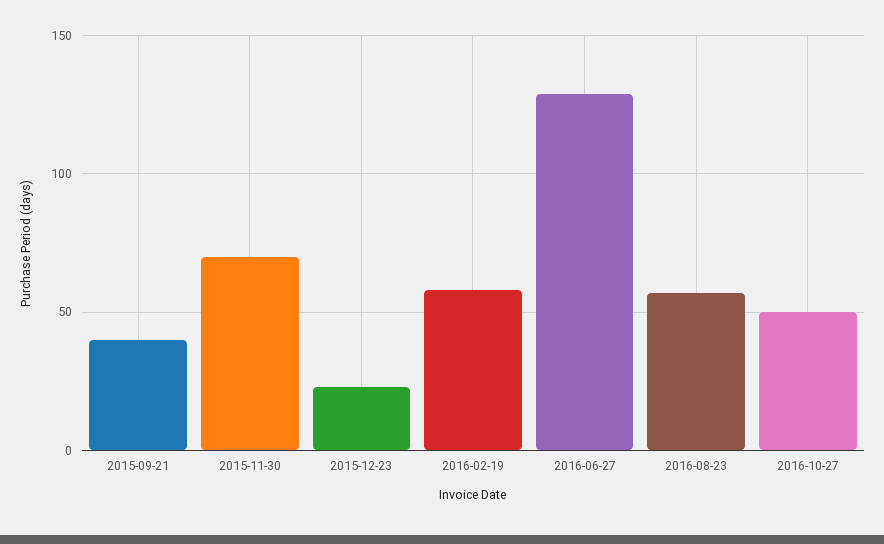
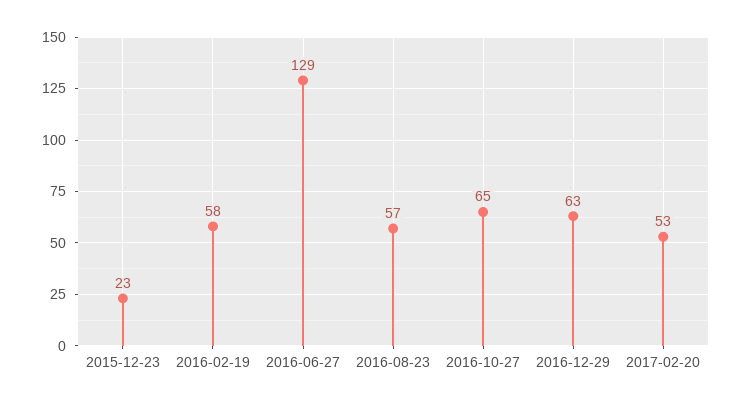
2015-09-21: 40 -> none
2015-11-30: 70 -> none
2016-10-27: 50 -> 65
2016-12-29: none -> 63
2017-02-20: none -> 53

